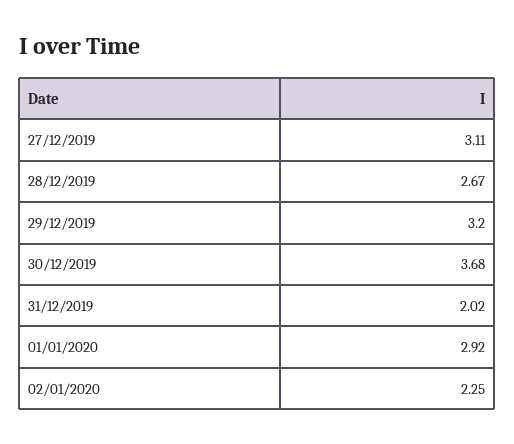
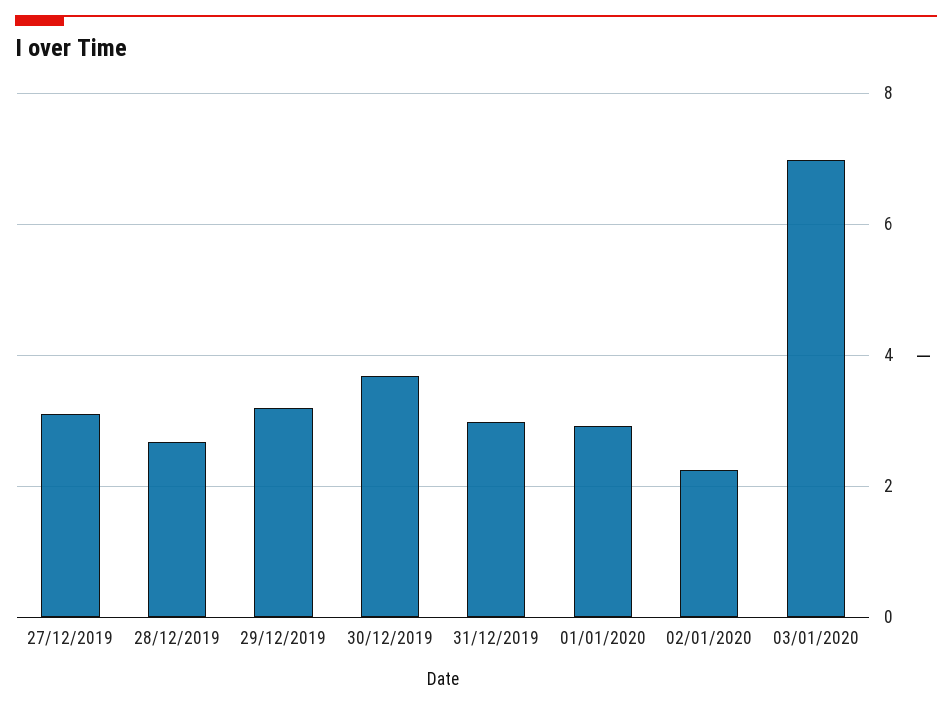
31/12/2019: 2.02 -> 3
03/01/2020: none -> 7

